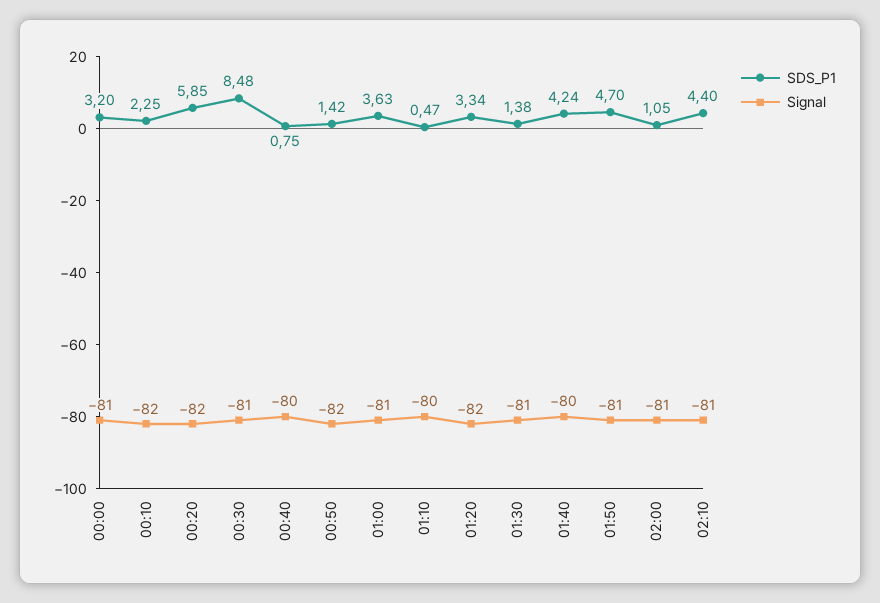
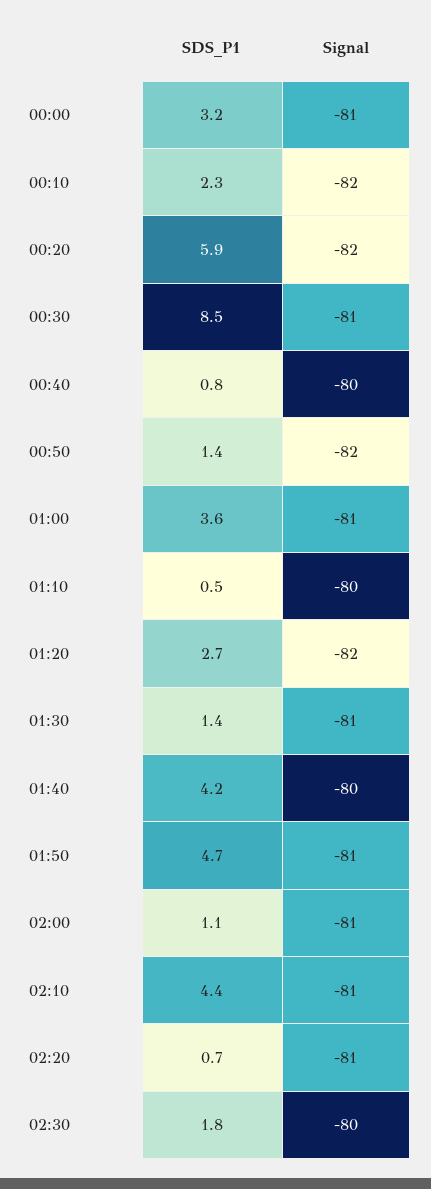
SDS_P1, 01:20: 3.34 -> 2.7
SDS_P1, 02:20: none -> 0.7
Signal, 02:20: none -> -81
SDS_P1, 02:30: none -> 1.8
Signal, 02:30: none -> -80

